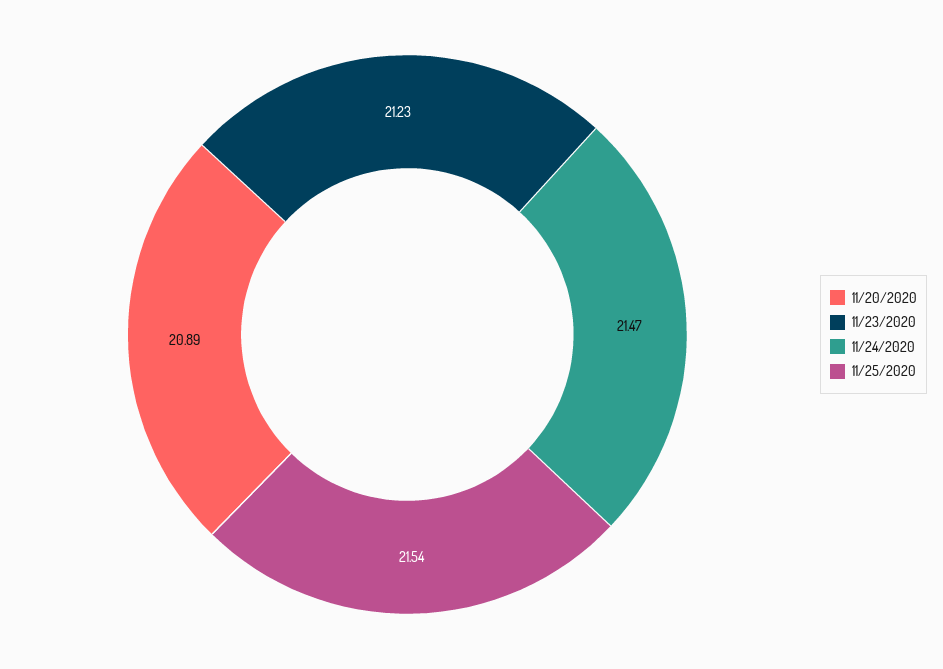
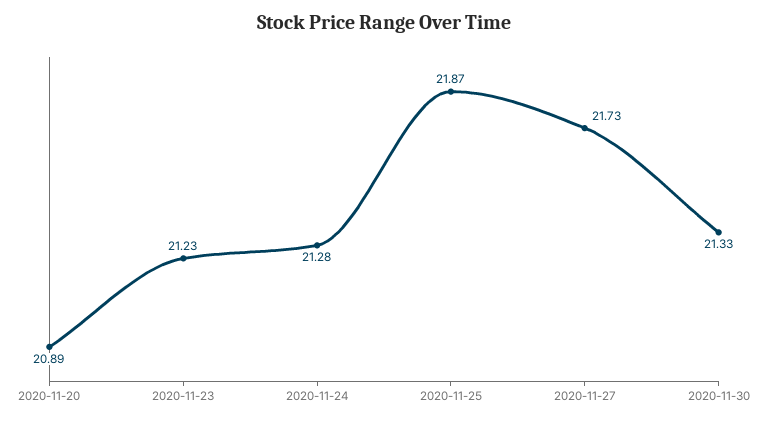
11/24/2020: 21.47 -> 21.28
11/25/2020: 21.54 -> 21.87
2020-11-27: none -> 21.73
2020-11-30: none -> 21.33

